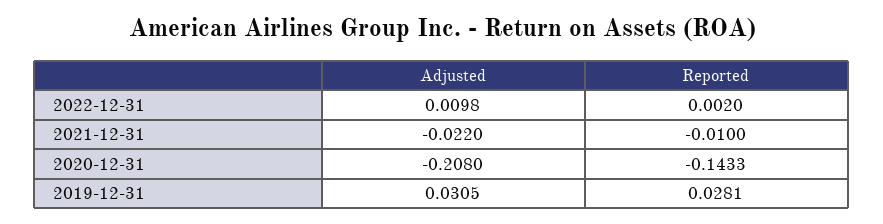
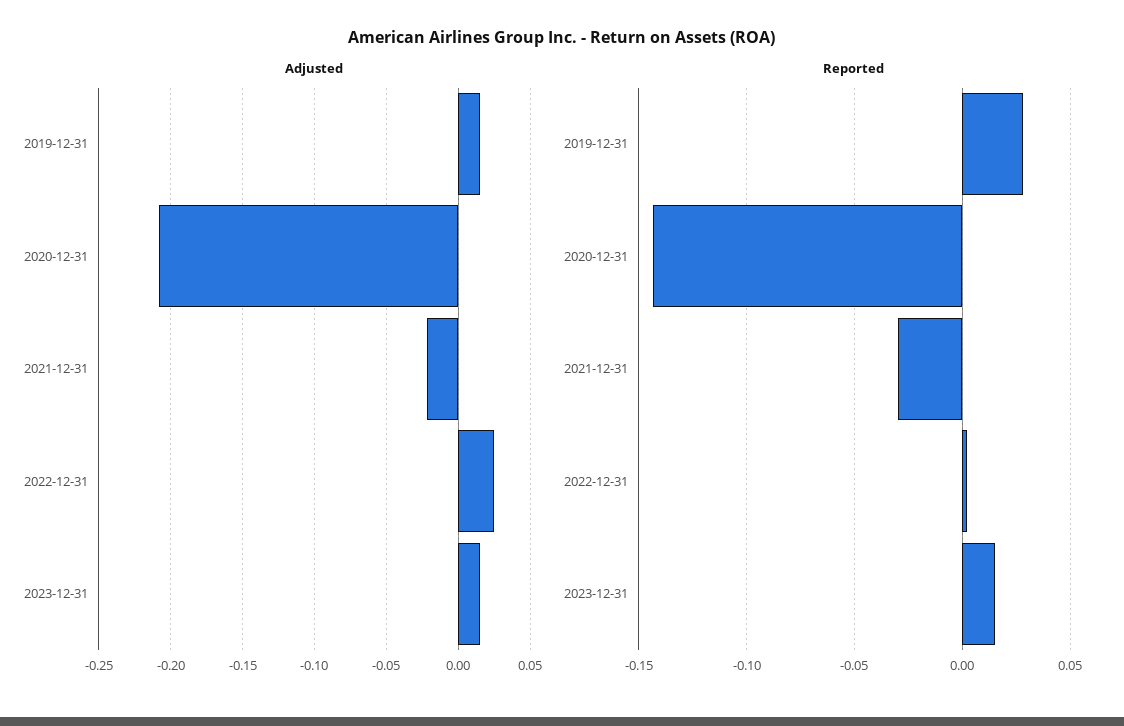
Adjusted, 2022-12-31: 0.0098 -> 0.025
Reported, 2021-12-31: -0.01 -> -0.03
Adjusted, 2019-12-31: 0.0305 -> 0.015
Adjusted, 2023-12-31: none -> 0.015
Reported, 2023-12-31: none -> 0.015

